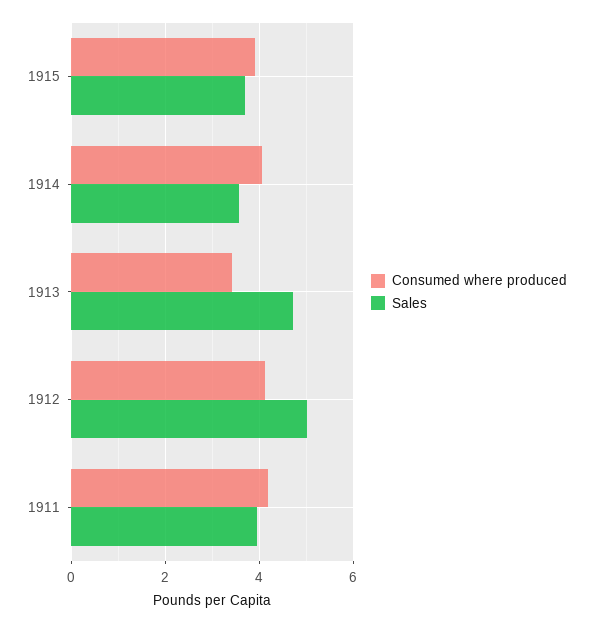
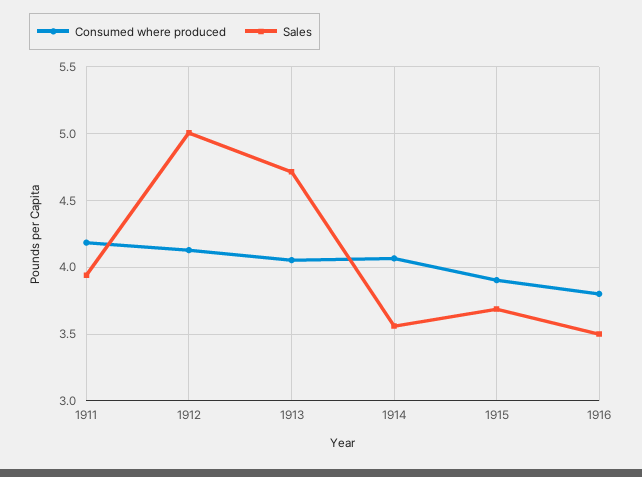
Consumed where produced, 1913: 3.4 -> 4.05
Consumed where produced, 1916: none -> 3.8
Sales, 1916: none -> 3.5

